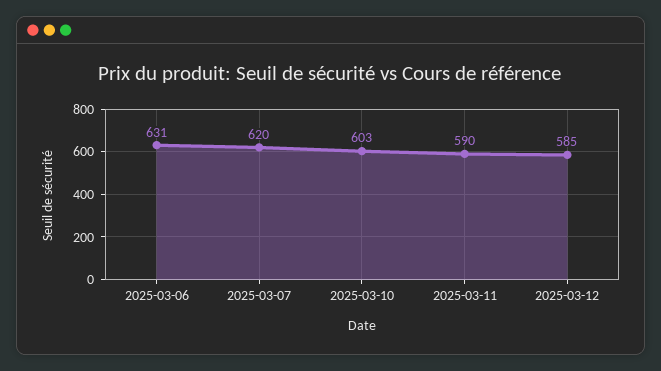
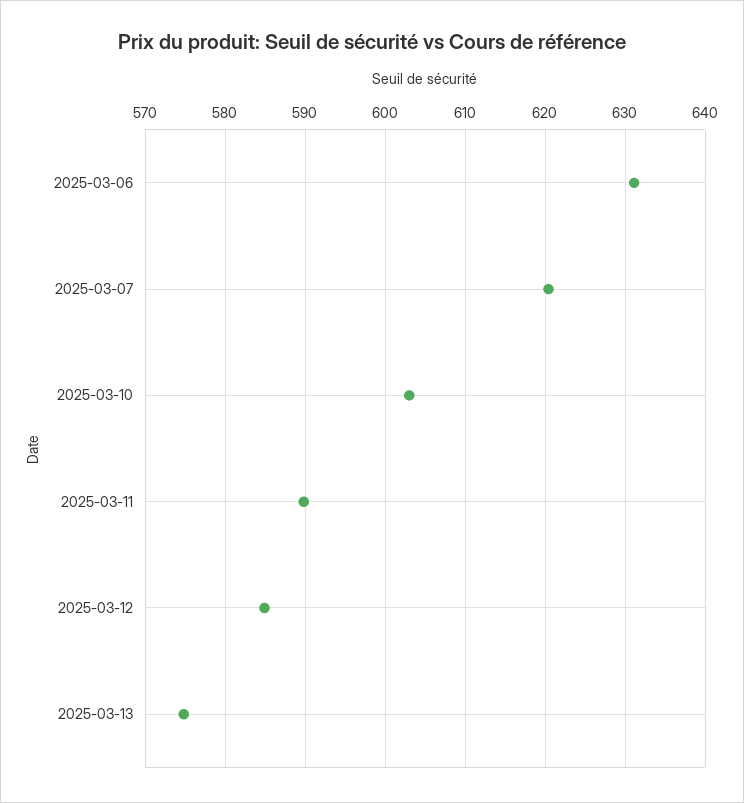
2025-03-13: none -> 575

